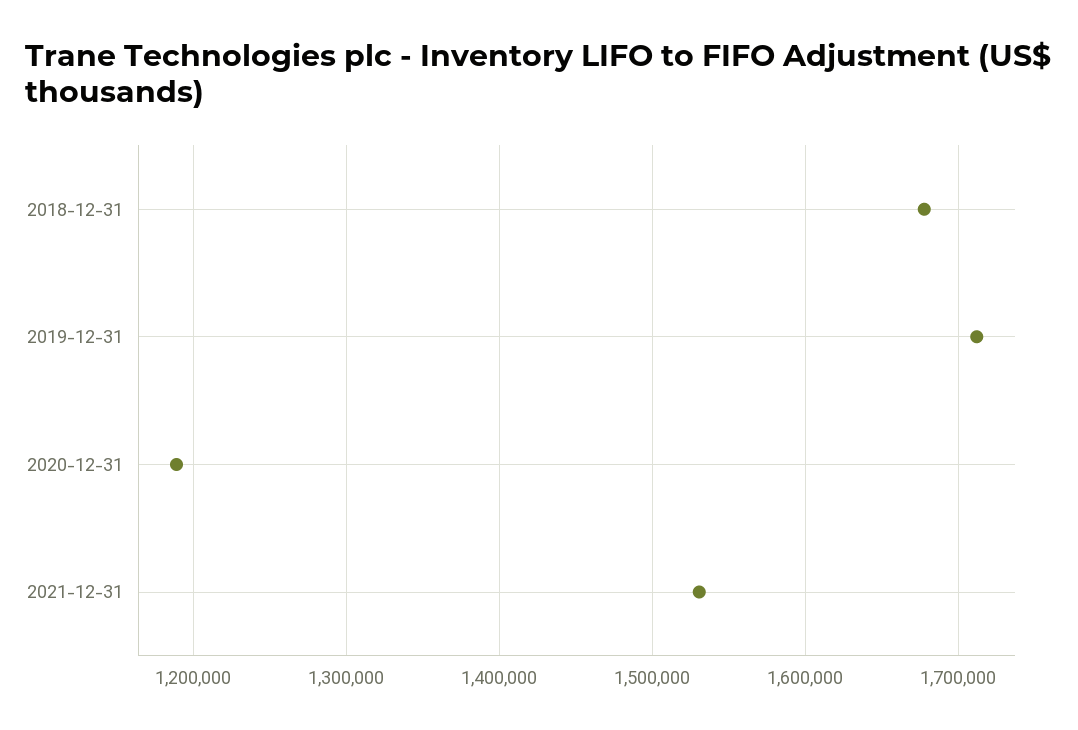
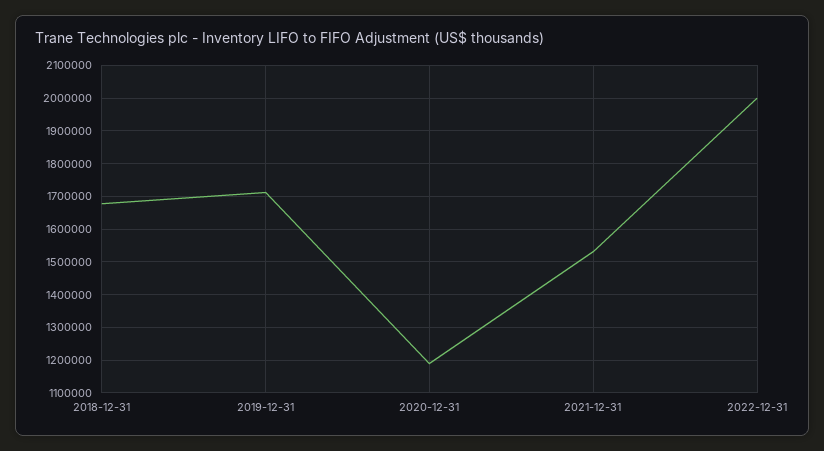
2022-12-31: none -> 2000000

